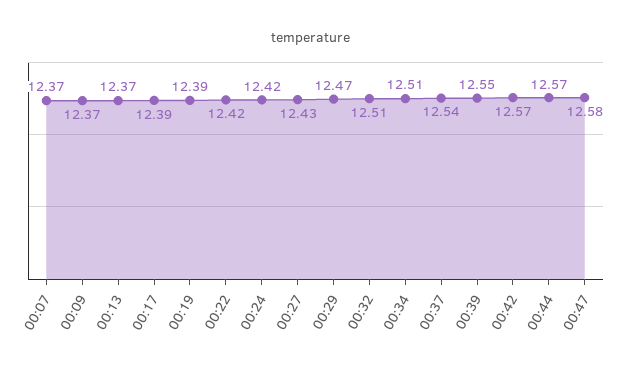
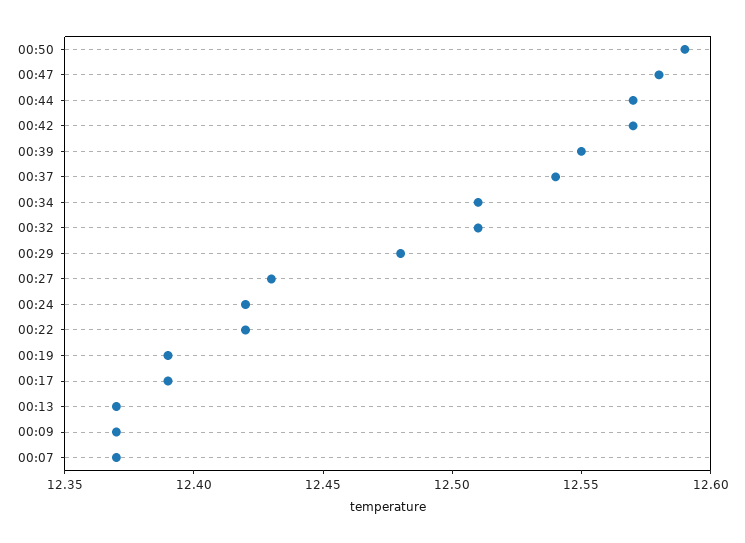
00:29: 12.47 -> 12.48
00:50: none -> 12.59

